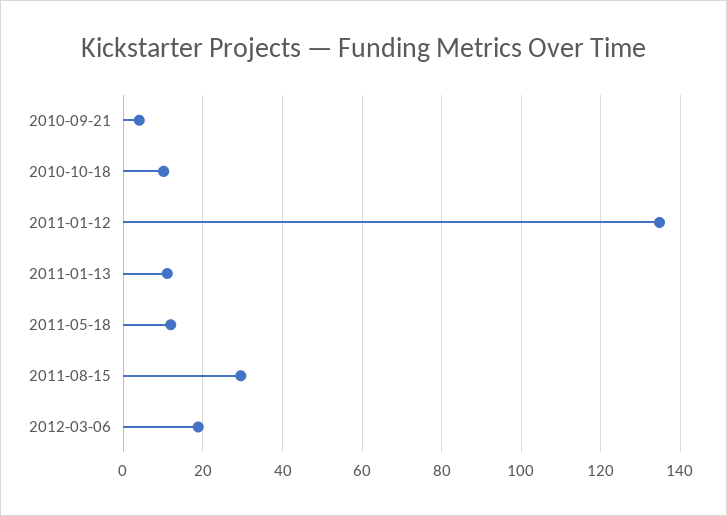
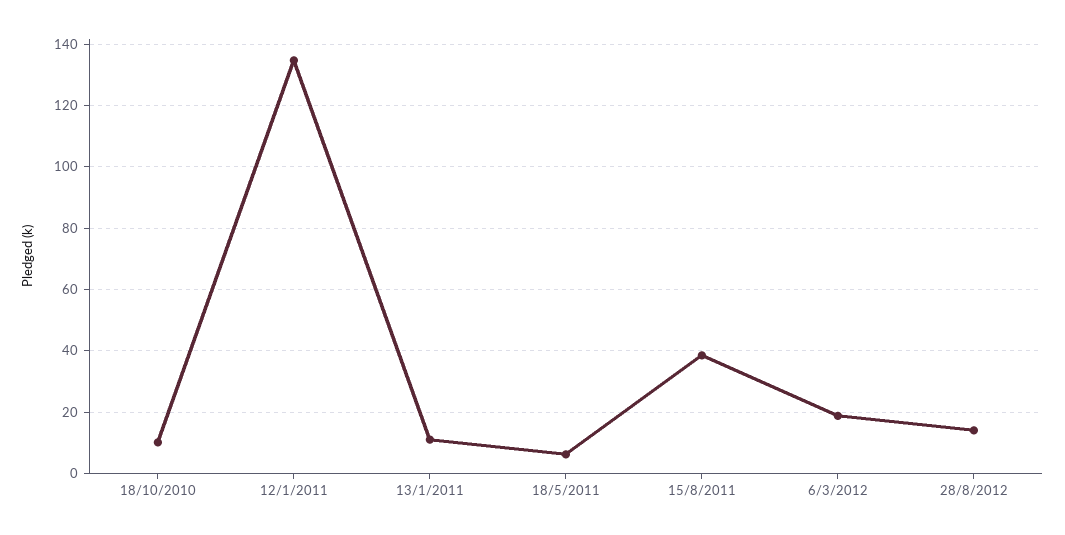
2010-09-21: 4 -> none
2011-05-18: 12 -> 6
2011-08-15: 30 -> 38
28/8/2012: none -> 14

